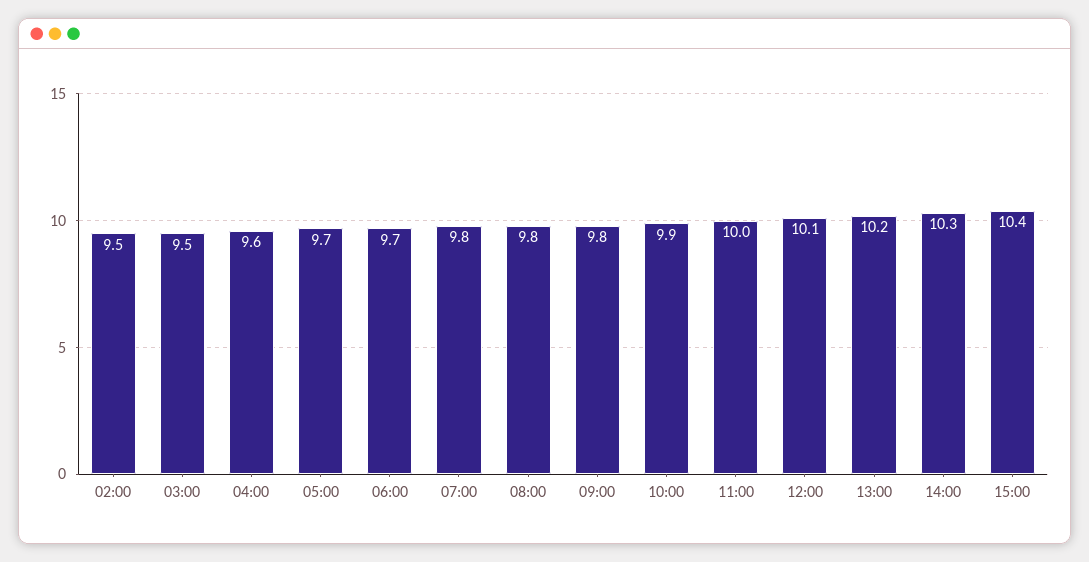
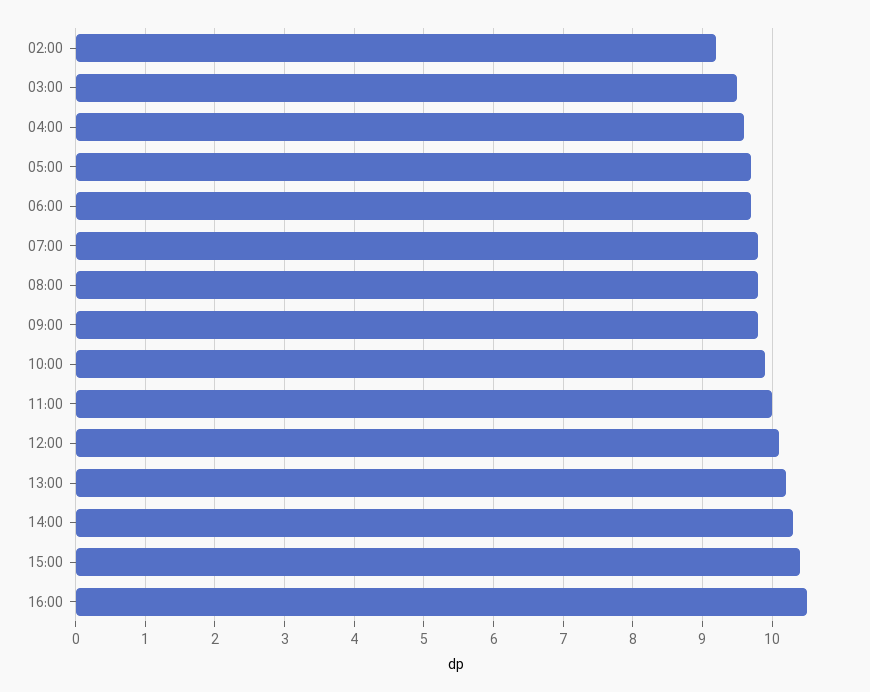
02:00: 9.5 -> 9.2
16:00: none -> 10.5

